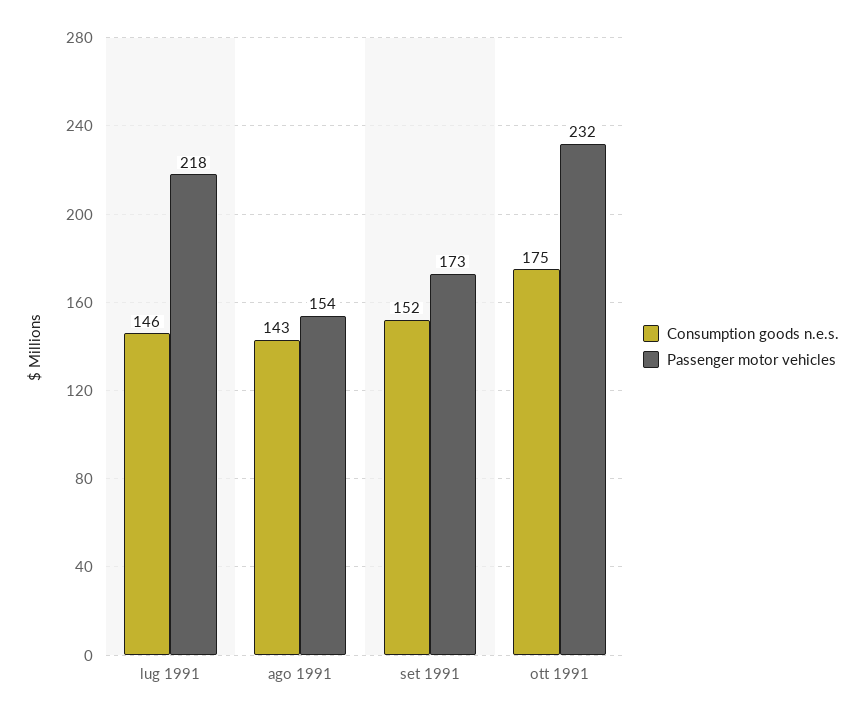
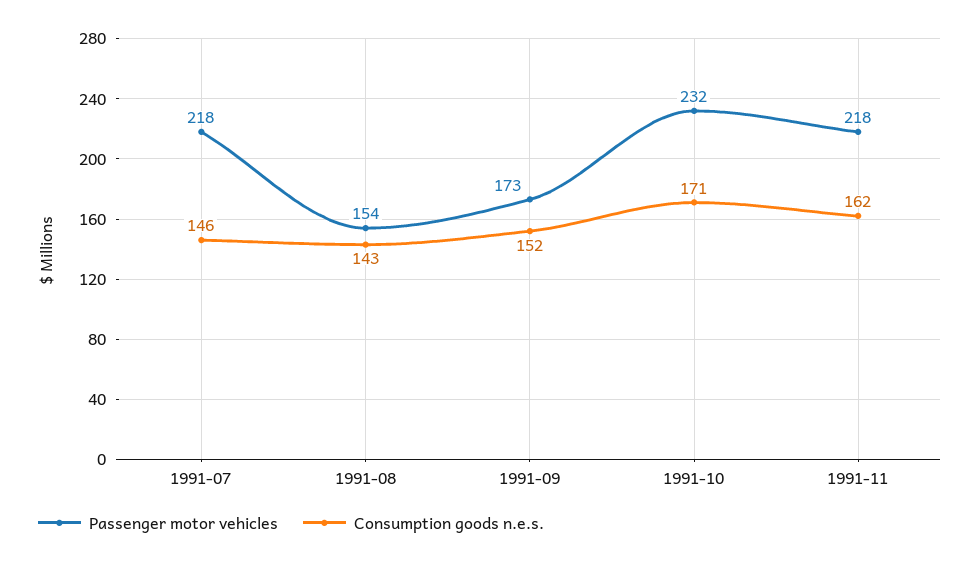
Consumption goods n.e.s., ott 1991: 175 -> 171
Passenger motor vehicles, 1991-11: none -> 218
Consumption goods n.e.s., 1991-11: none -> 162

